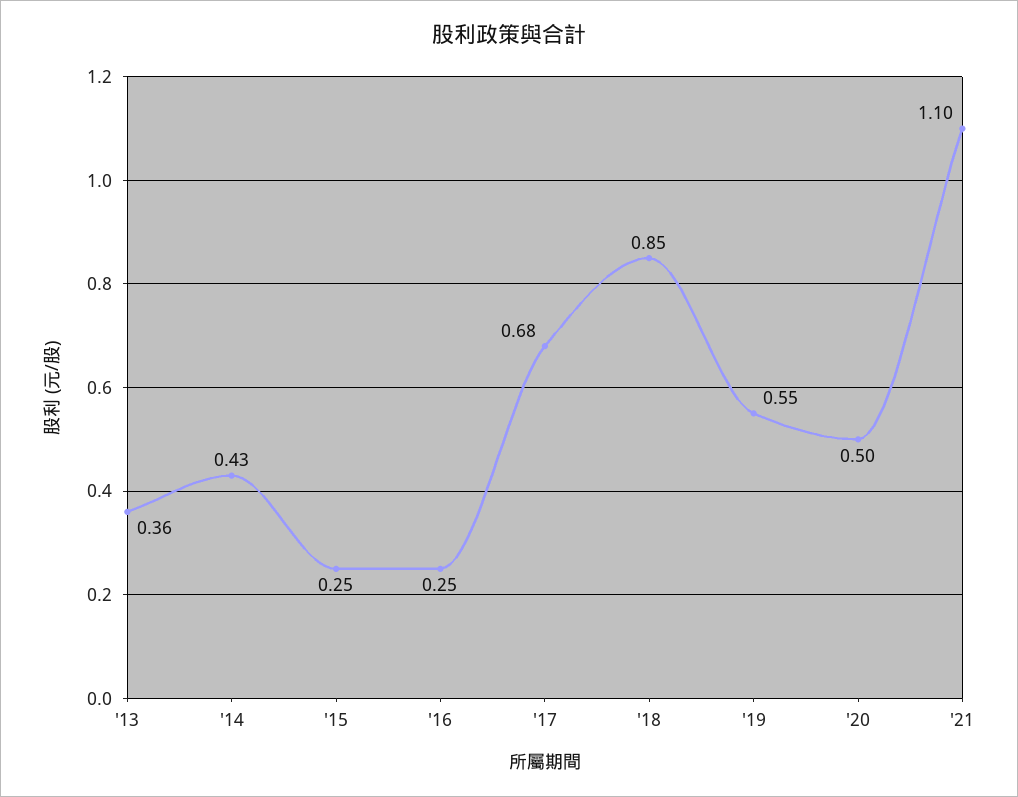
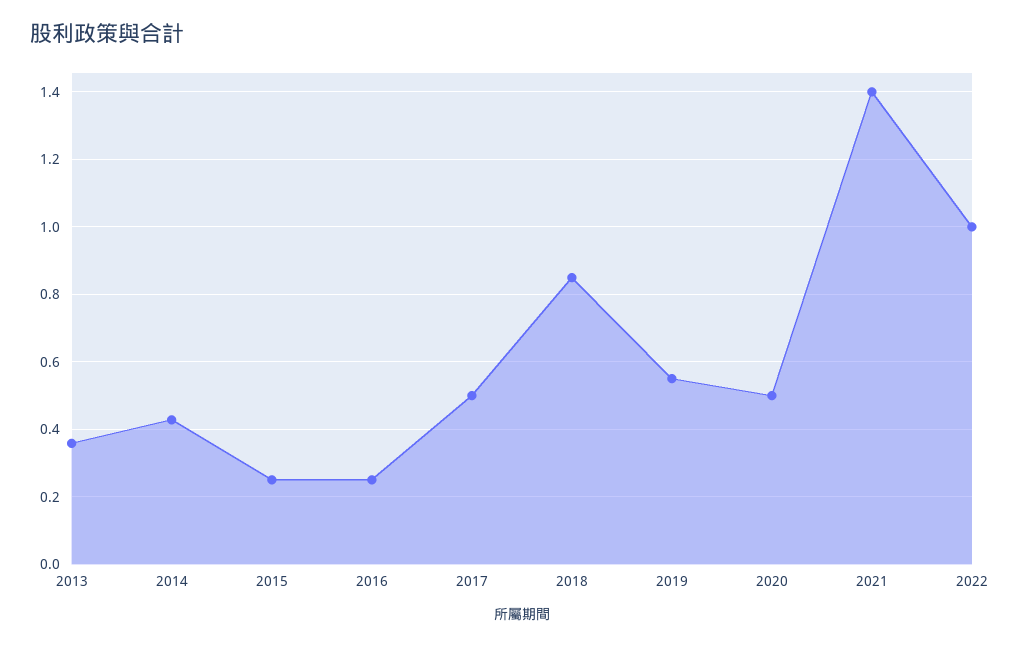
'17: 0.68 -> 0.5
'21: 1.1 -> 1.4
2022: none -> 1

